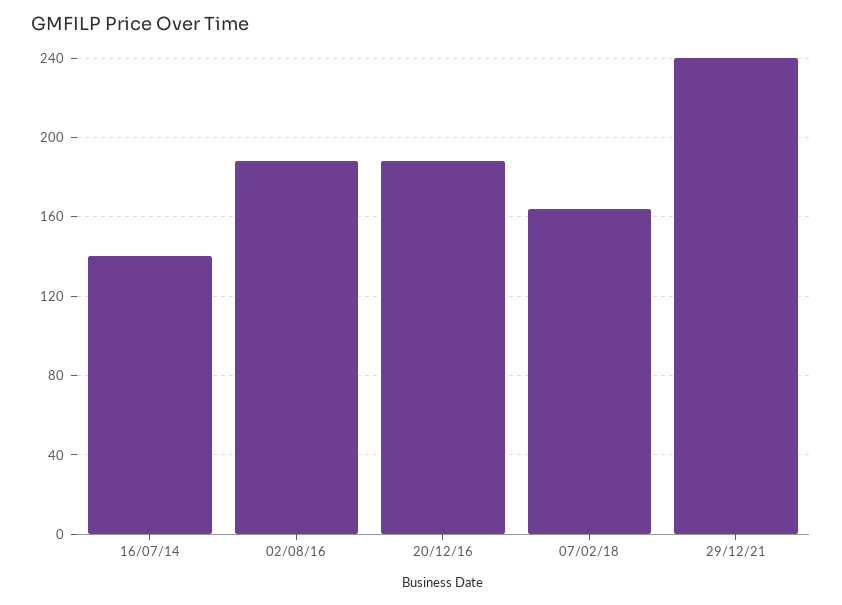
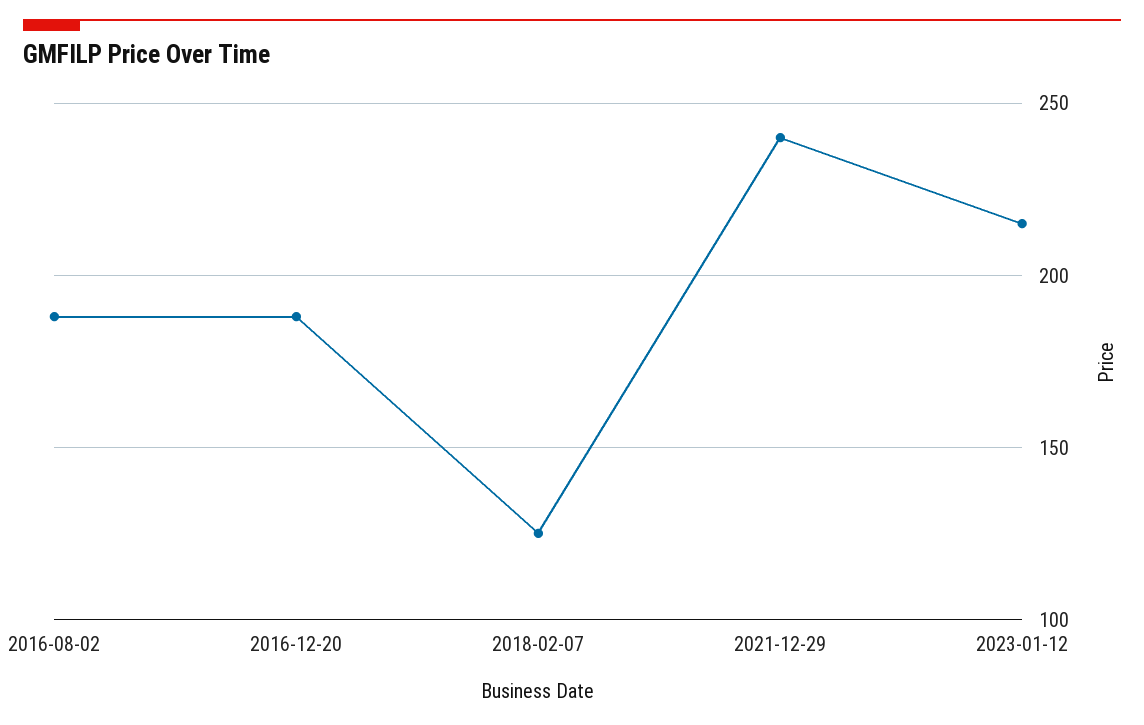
16/07/14: 140 -> none
07/02/18: 165 -> 125
2023-01-12: none -> 215

